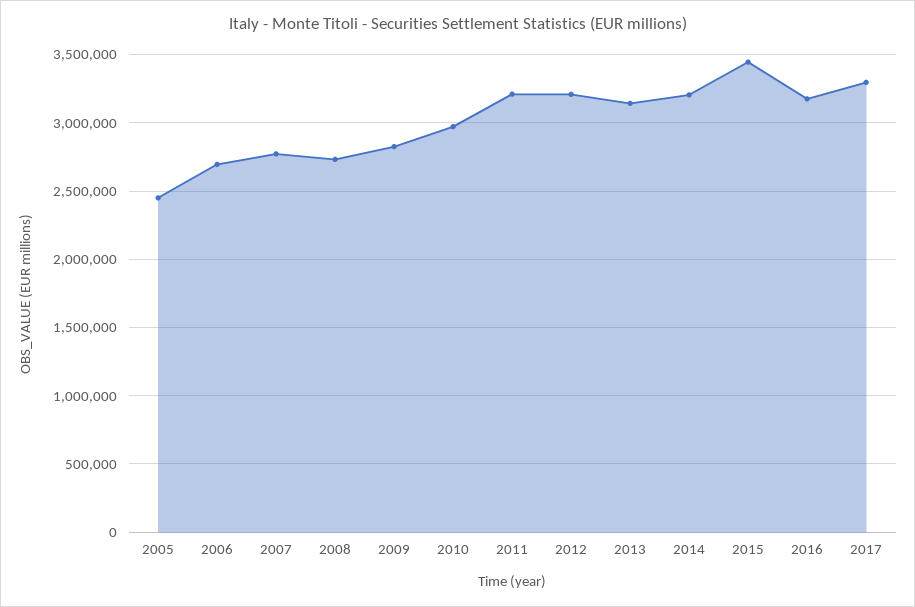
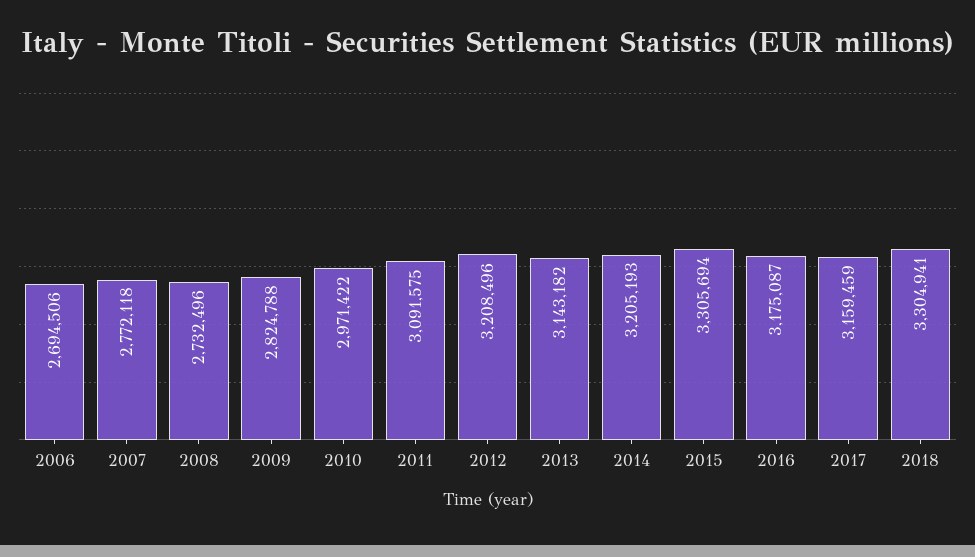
2005: 2450000 -> none
2011: 3200000 -> 3091575
2015: 3450000 -> 3305694
2017: 3300000 -> 3159459
2018: none -> 3304941

